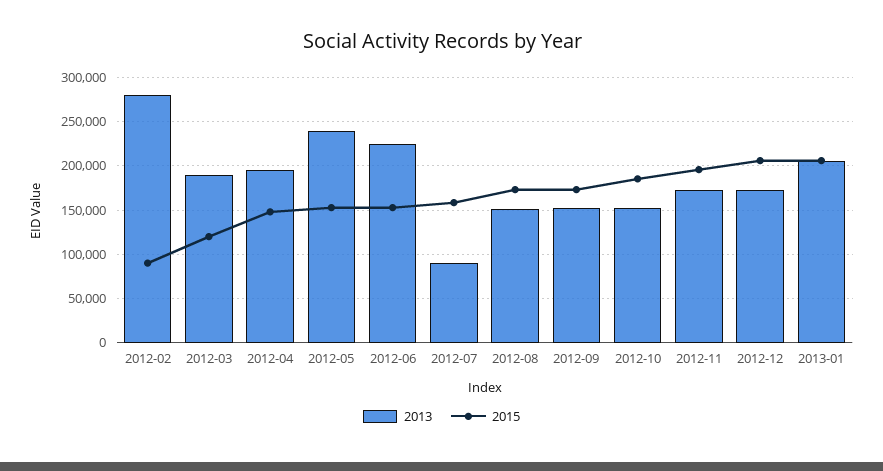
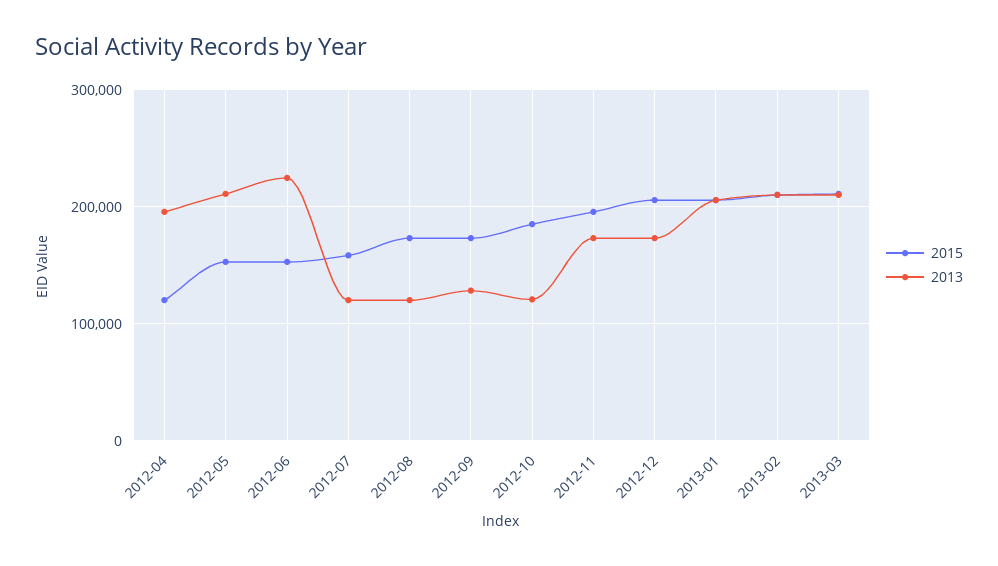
2013, 2012-02: 280000 -> none
2015, 2012-02: 90000 -> none
2013, 2012-03: 190000 -> none
2015, 2012-03: 120000 -> none
2015, 2012-04: 150000 -> 120000
2013, 2012-05: 240000 -> 210000
2013, 2012-07: 90000 -> 120000
2013, 2012-08: 150000 -> 120000
2013, 2012-09: 150000 -> 130000
2013, 2012-10: 150000 -> 120000
2015, 2013-02: none -> 210000
2013, 2013-02: none -> 210000
2015, 2013-03: none -> 210000
2013, 2013-03: none -> 210000

